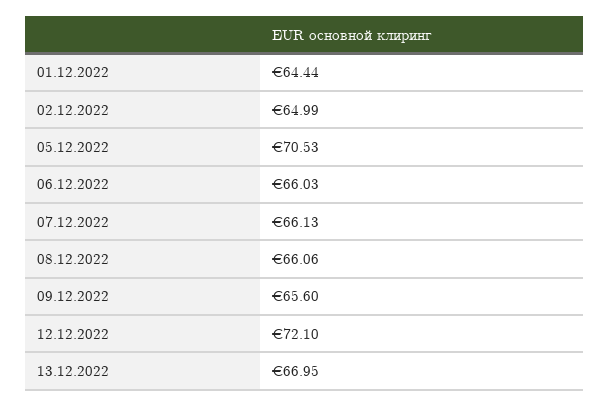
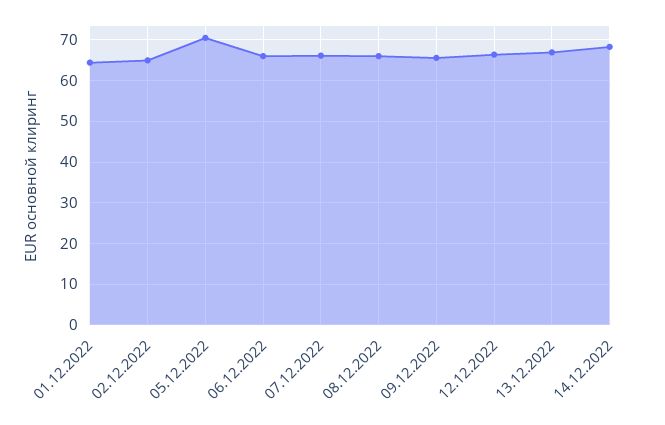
12.12.2022: 72.1 -> 66
14.12.2022: none -> 68

